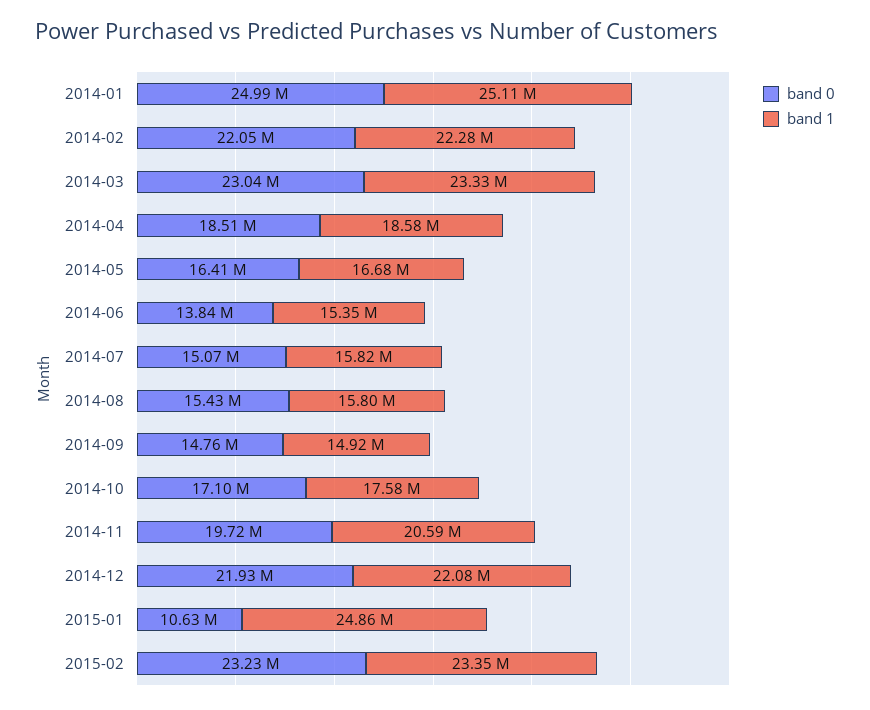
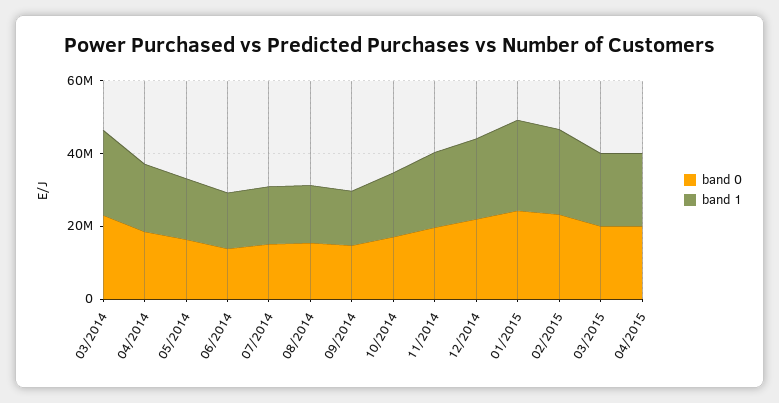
band 0, 2014-01: 24990000 -> none
band 1, 2014-01: 25110000 -> none
band 0, 2014-02: 22050000 -> none
band 1, 2014-02: 22280000 -> none
band 0, 2015-01: 10630000 -> 25000000
band 0, 03/2015: none -> 20000000
band 1, 03/2015: none -> 20000000
band 0, 04/2015: none -> 20000000
band 1, 04/2015: none -> 20000000

